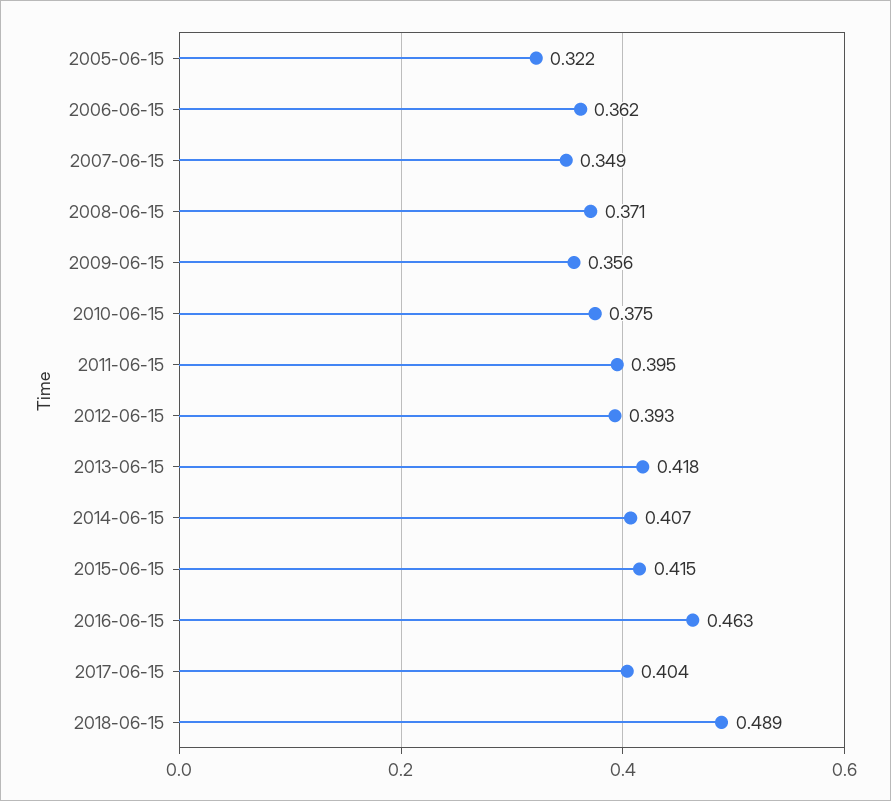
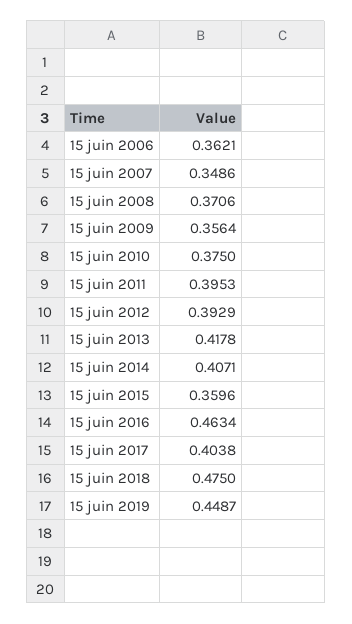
2005-06-15: 0.322 -> none
2015-06-15: 0.415 -> 0.3596
2018-06-15: 0.489 -> 0.475
15 juin 2019: none -> 0.4487

